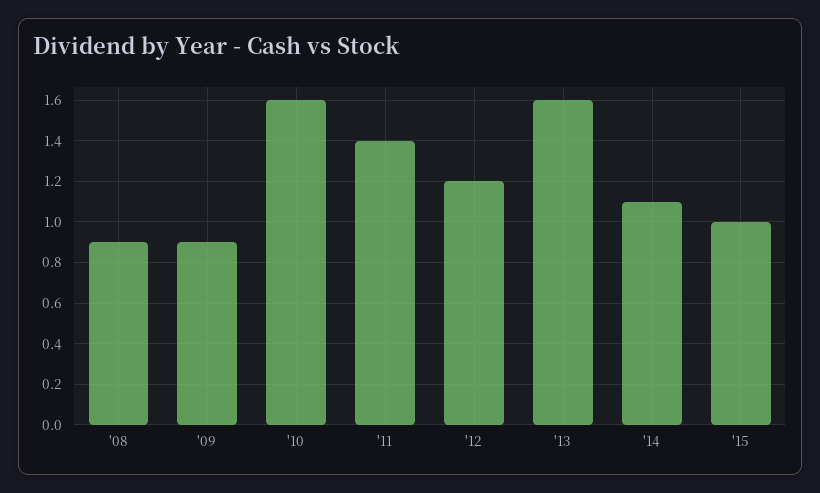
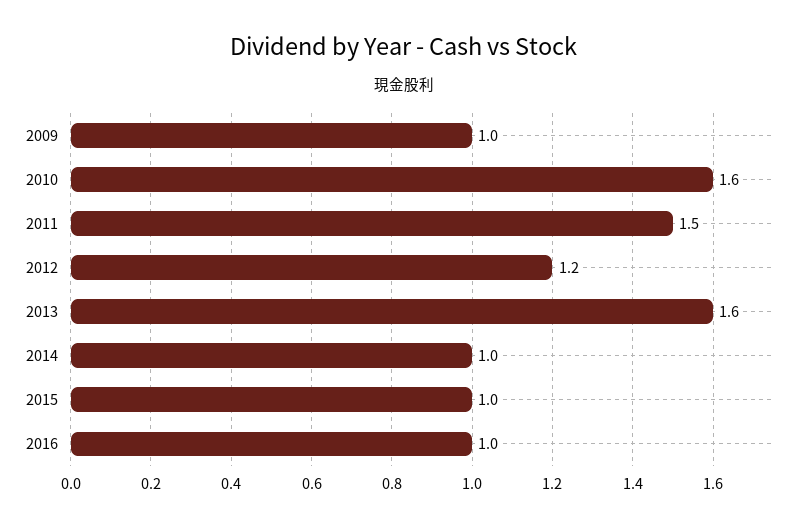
'08: 0.9 -> none
'09: 0.9 -> 1
'11: 1.4 -> 1.5
'14: 1.1 -> 1
2016: none -> 1

